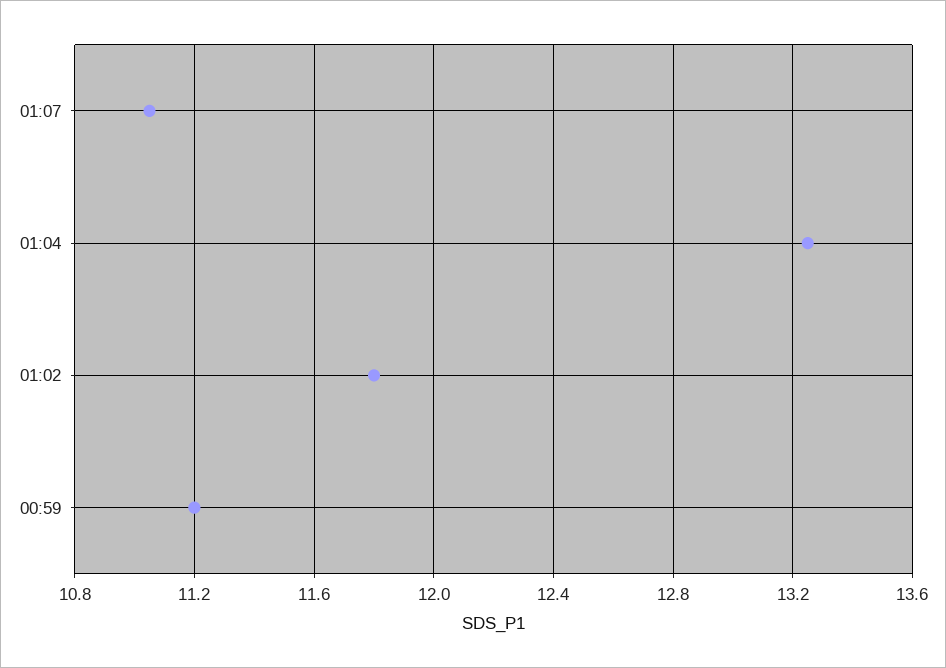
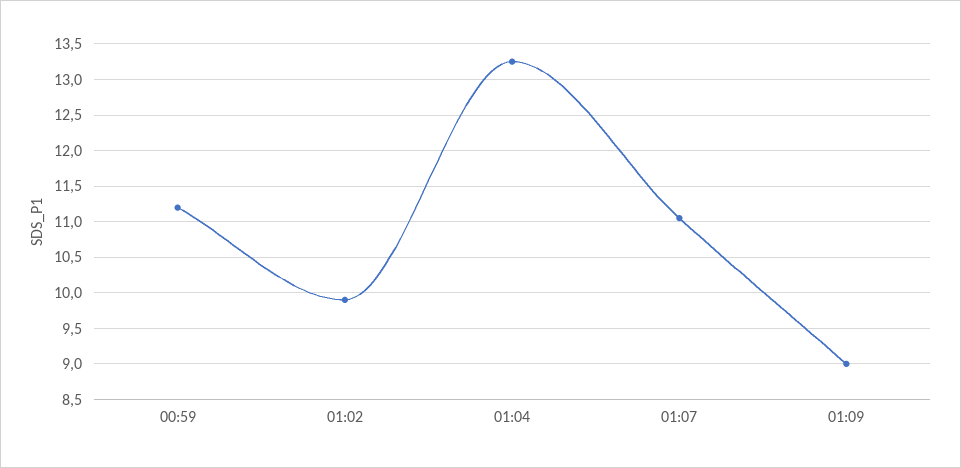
01:02: 11.8 -> 9.9
01:09: none -> 9

